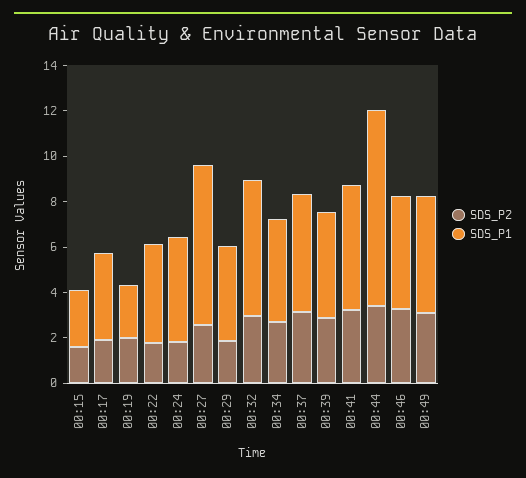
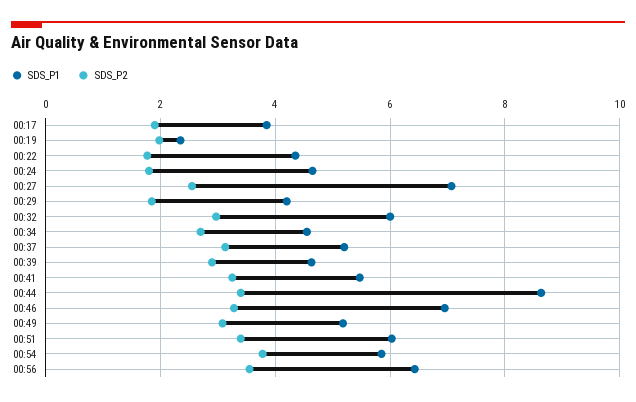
SDS_P2, 00:15: 1.5 -> none
SDS_P1, 00:15: 2.5 -> none
SDS_P1, 00:46: 5 -> 7
SDS_P1, 00:51: none -> 6
SDS_P2, 00:51: none -> 3.4
SDS_P1, 00:54: none -> 5.8
SDS_P2, 00:54: none -> 3.8
SDS_P1, 00:56: none -> 6.4
SDS_P2, 00:56: none -> 3.6

